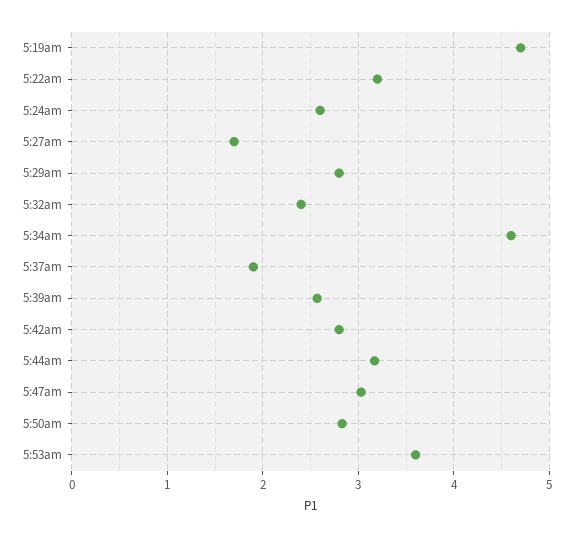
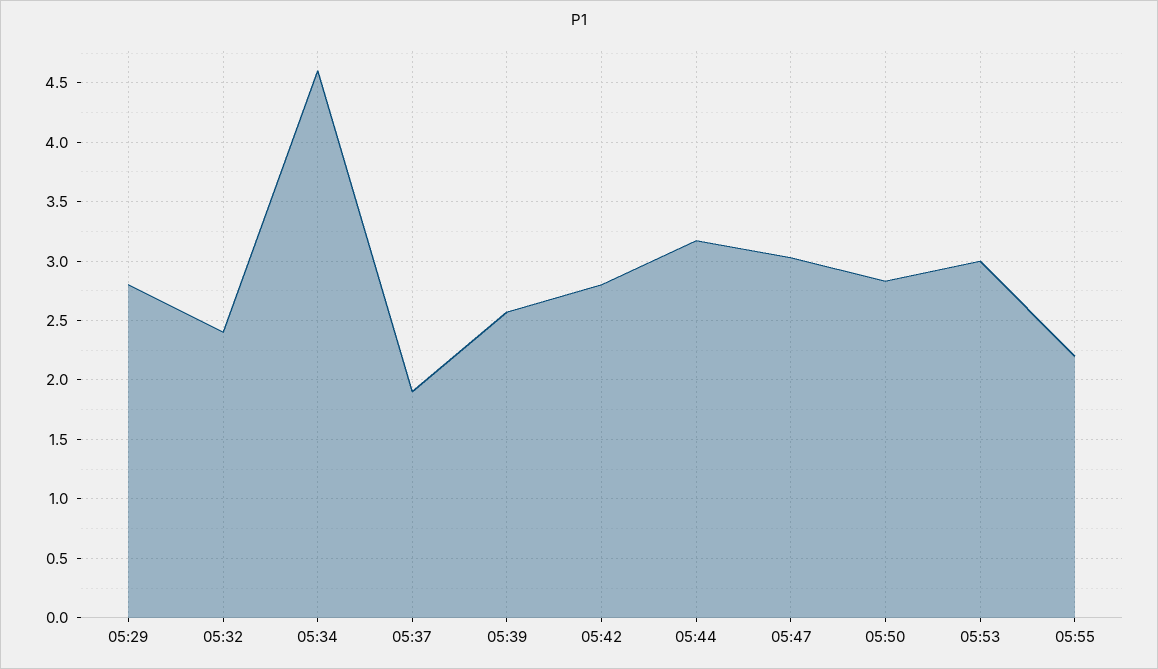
5:19am: 4.7 -> none
5:22am: 3.2 -> none
5:24am: 2.6 -> none
5:27am: 1.7 -> none
5:53am: 3.6 -> 3
05:55: none -> 2.2

